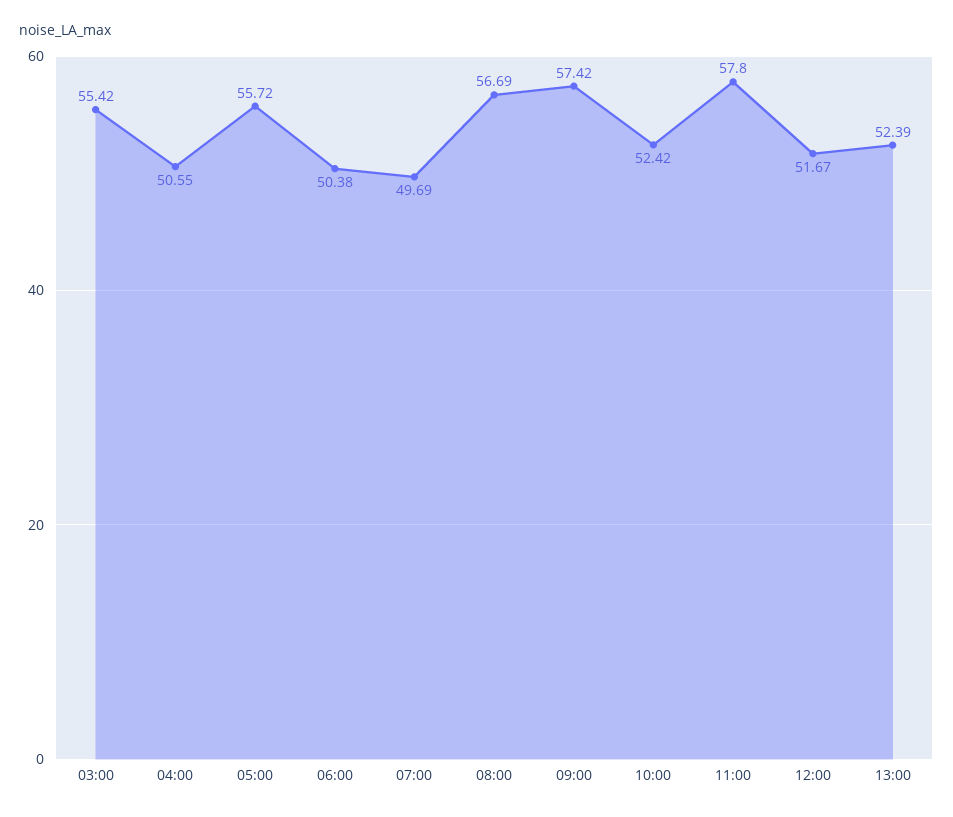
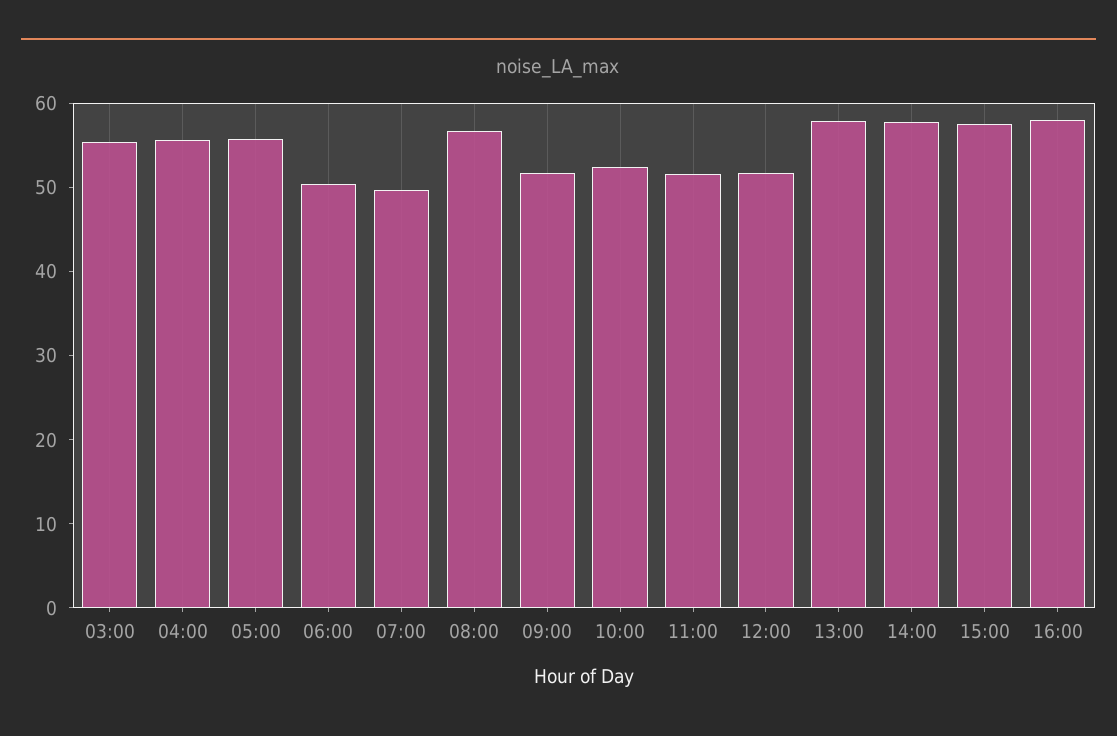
04:00: 50.55 -> 56
09:00: 57.42 -> 52
11:00: 57.8 -> 52
13:00: 52.39 -> 58
14:00: none -> 58
15:00: none -> 58
16:00: none -> 58

